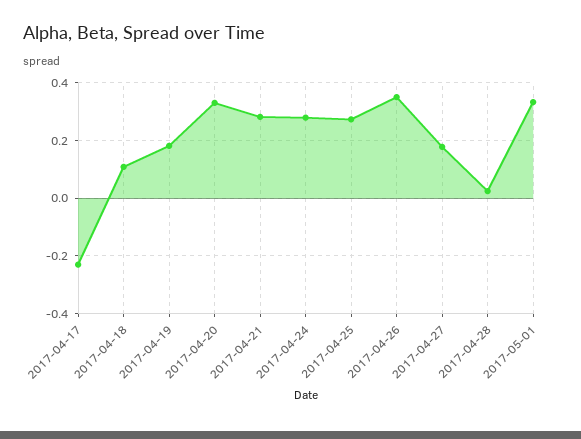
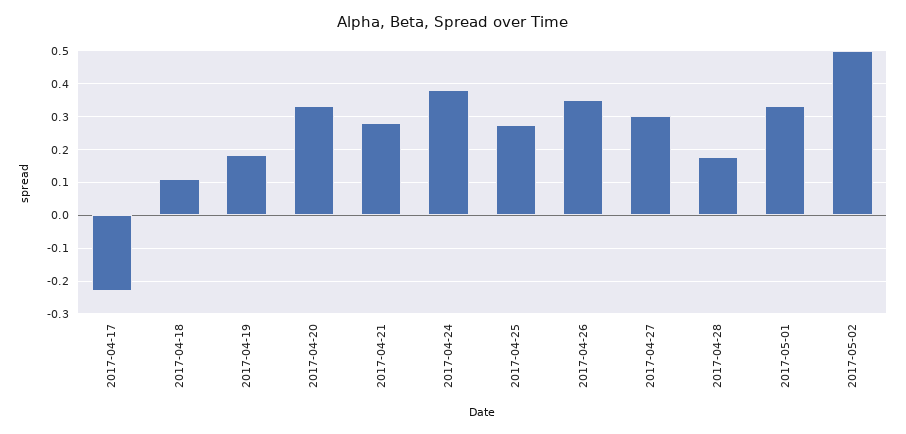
2017-04-24: 0.275 -> 0.38
2017-04-27: 0.175 -> 0.3
2017-04-28: 0.025 -> 0.18
2017-05-02: none -> 0.5

